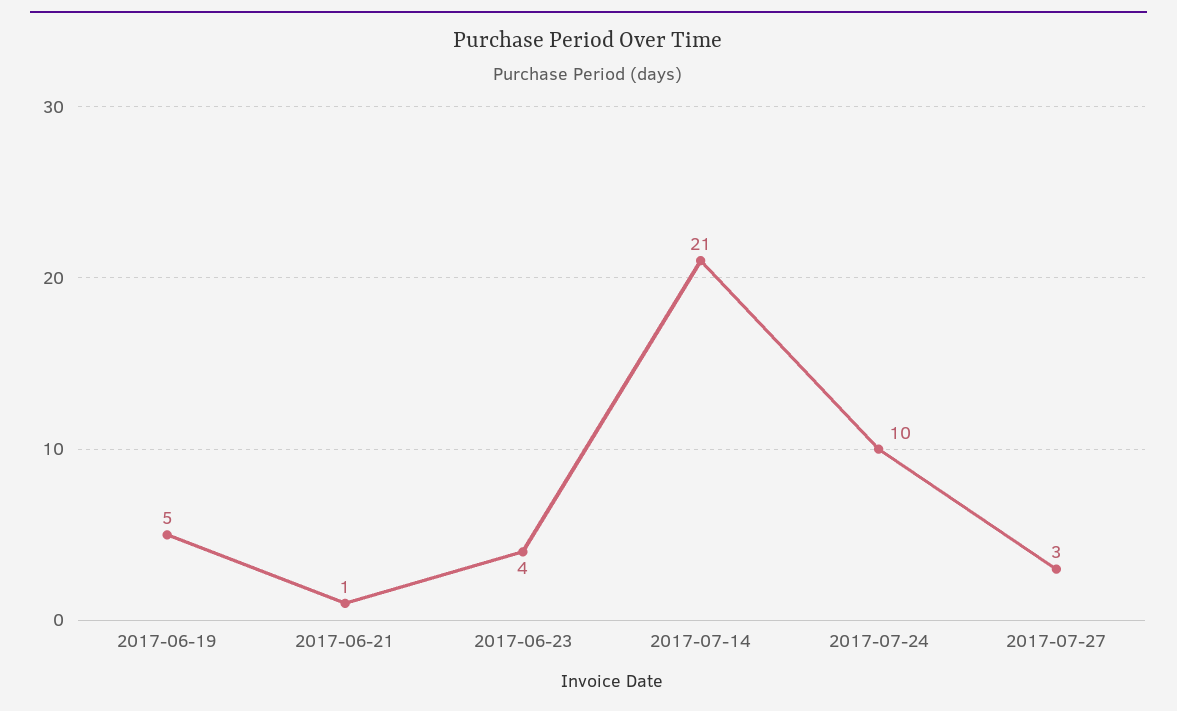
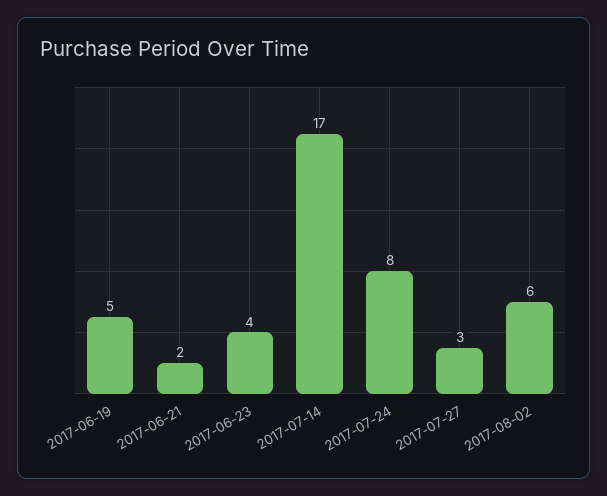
2017-06-21: 1 -> 2
2017-07-14: 21 -> 17
2017-07-24: 10 -> 8
2017-08-02: none -> 6

